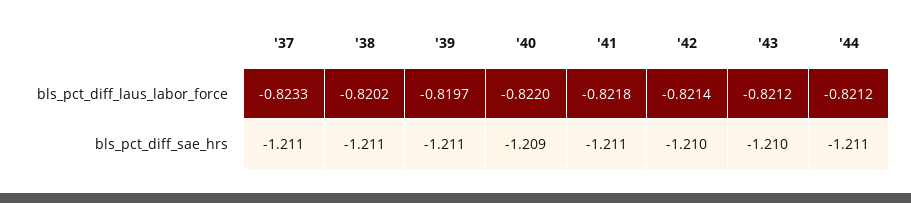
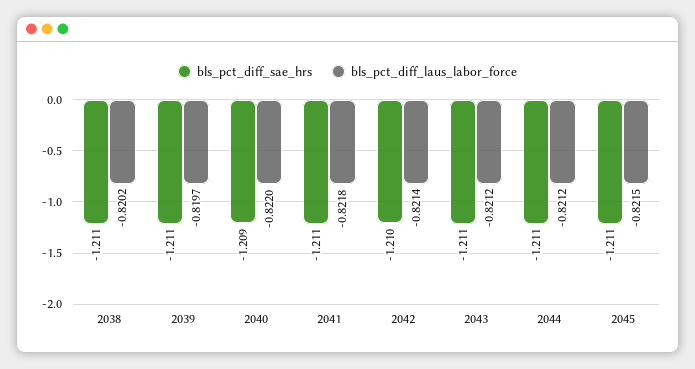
bls_pct_diff_laus_labor_force, '37: -0.8233 -> none
bls_pct_diff_sae_hrs, '37: -1.211 -> none
bls_pct_diff_sae_hrs, '43: -1.21 -> -1.211
bls_pct_diff_sae_hrs, 2045: none -> -1.211
bls_pct_diff_laus_labor_force, 2045: none -> -0.8215

